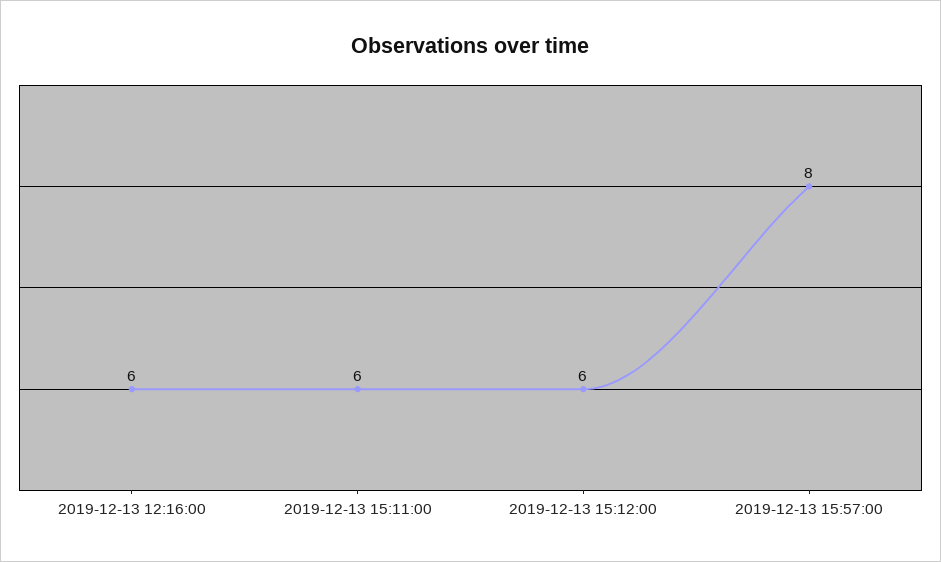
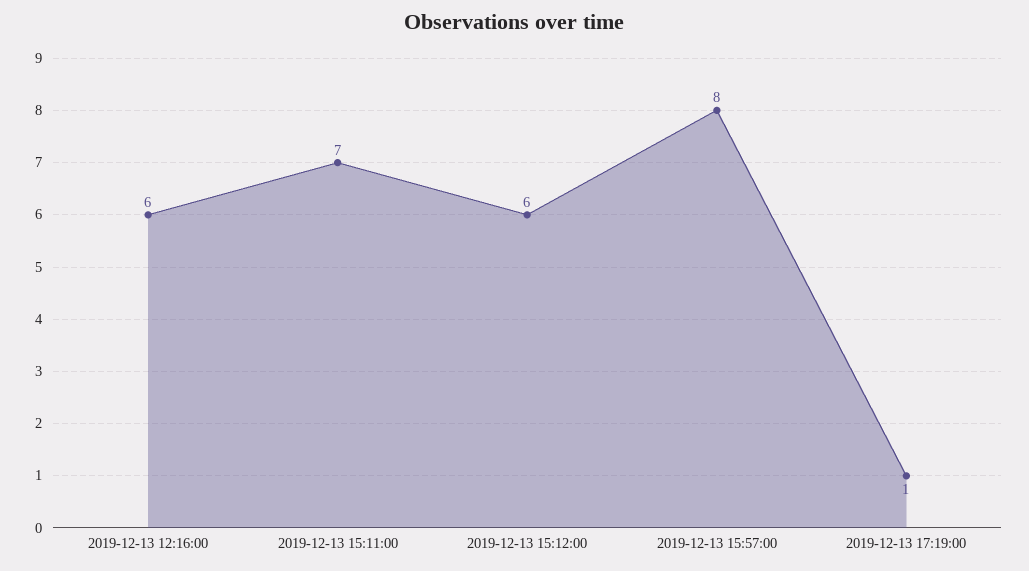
2019-12-13 15:11:00: 6 -> 7
2019-12-13 17:19:00: none -> 1

